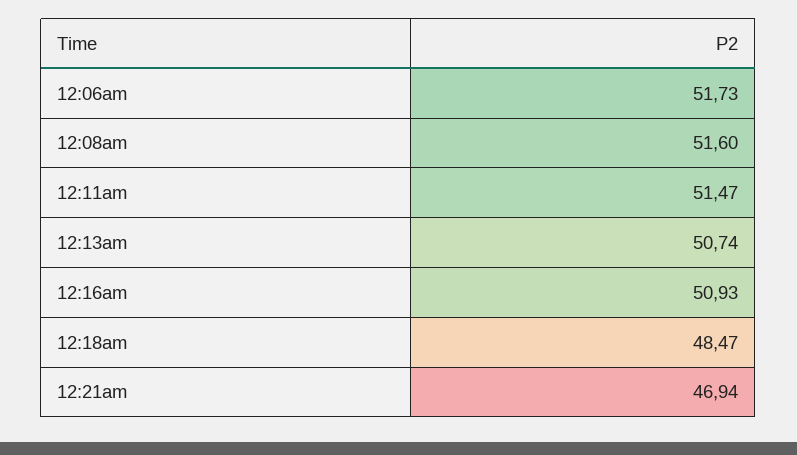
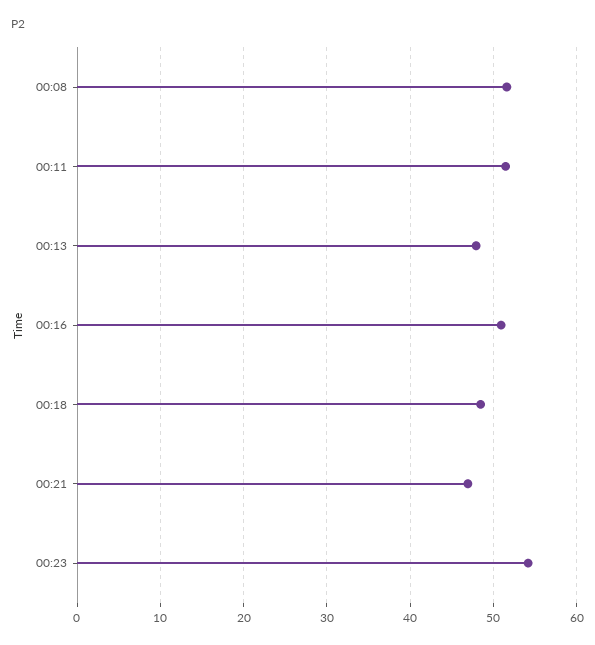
12:06am: 51.73 -> none
12:13am: 50.74 -> 48
00:23: none -> 54

